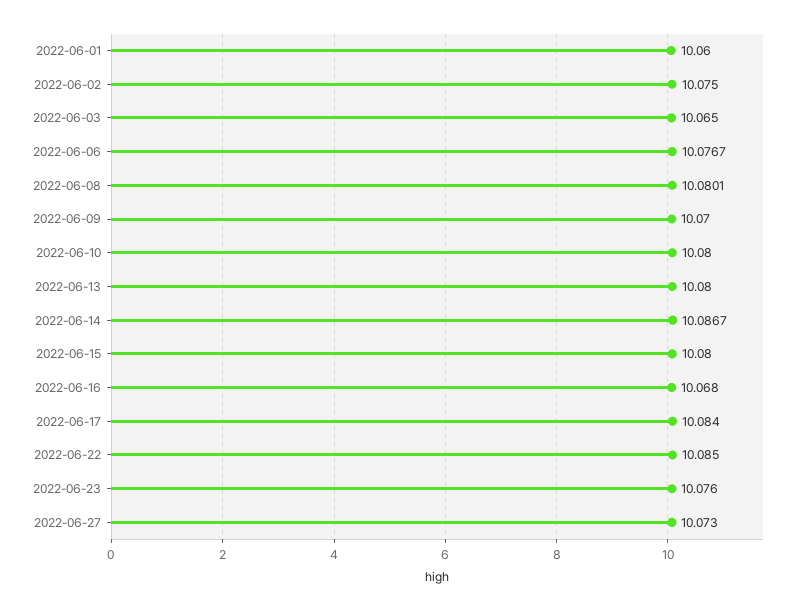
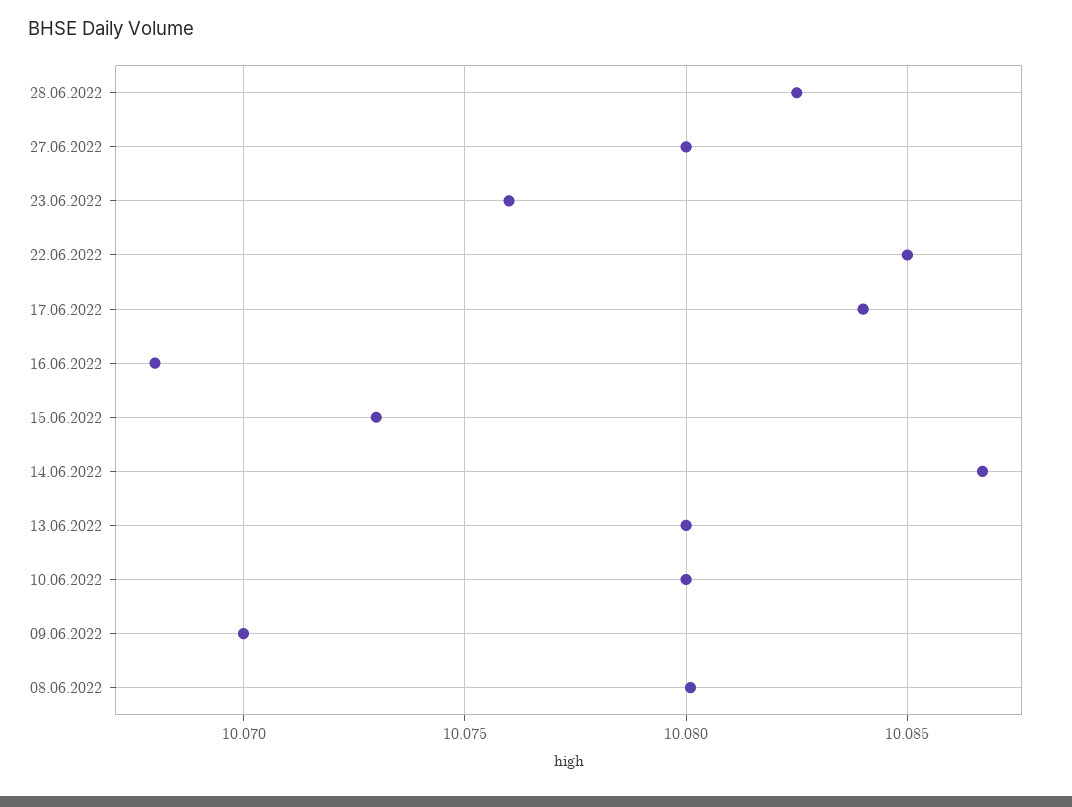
2022-06-01: 10.06 -> none
2022-06-02: 10.075 -> none
2022-06-03: 10.065 -> none
2022-06-06: 10.0767 -> none
2022-06-15: 10.08 -> 10.073
2022-06-27: 10.073 -> 10.08
28.06.2022: none -> 10.0825

